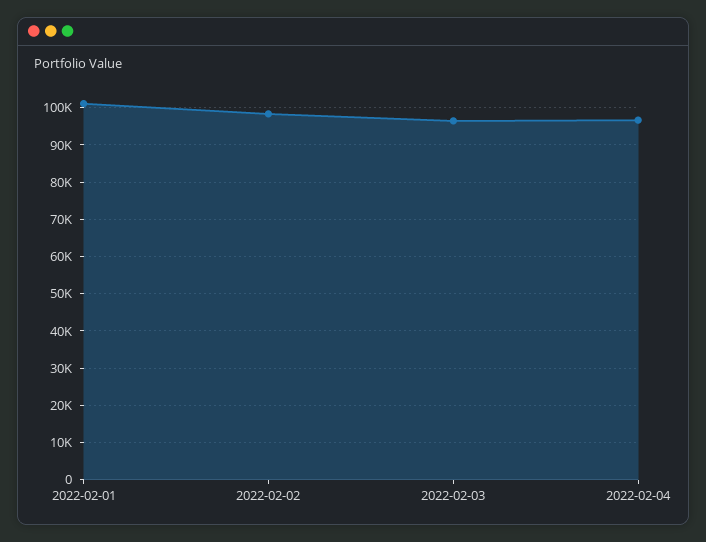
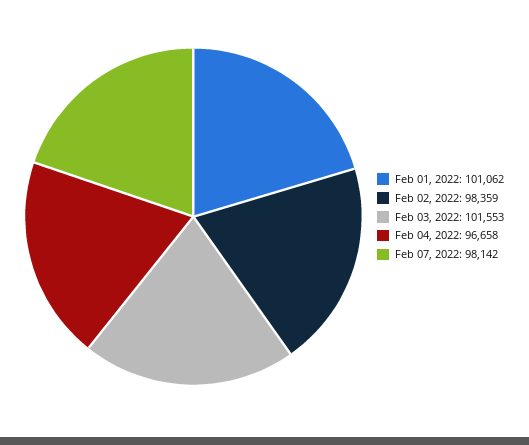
2022-02-03: 96000 -> 101553
Feb 07, 2022: none -> 98142

